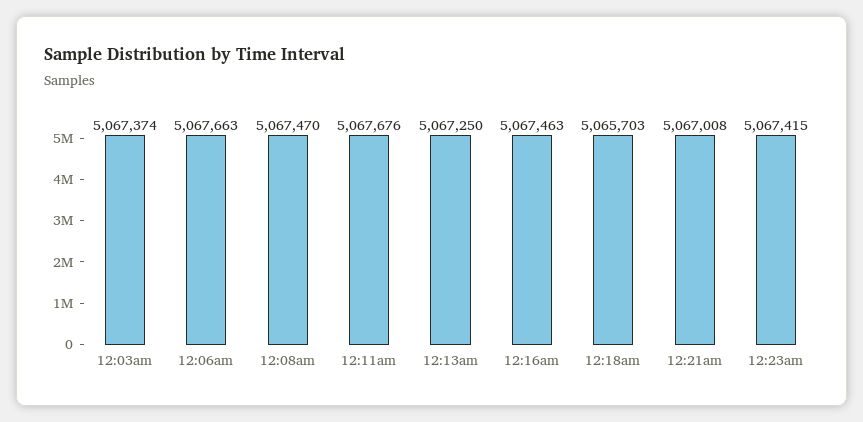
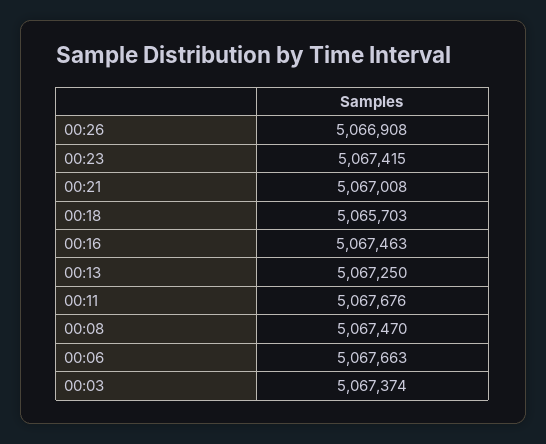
00:26: none -> 5066908

